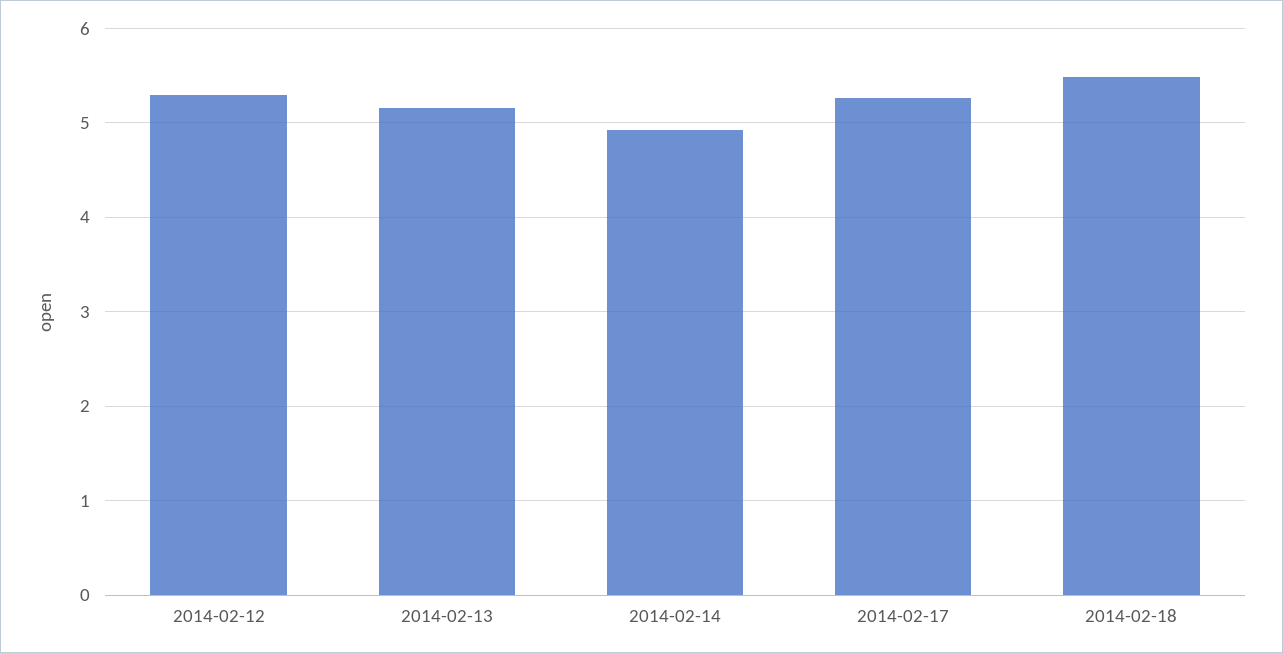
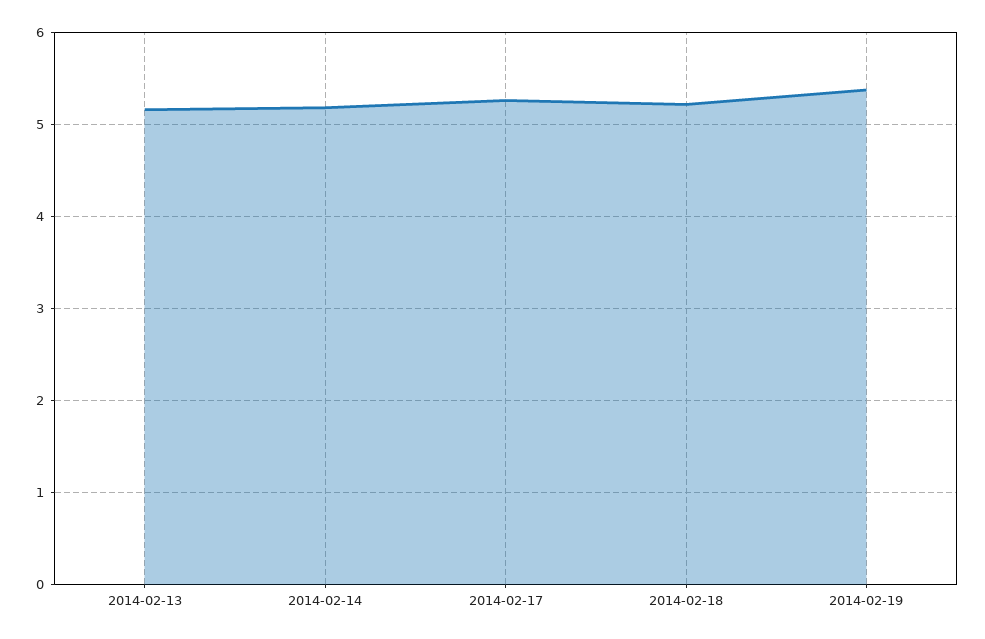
2014-02-12: 5.3 -> none
2014-02-14: 4.9 -> 5.2
2014-02-18: 5.5 -> 5.2
2014-02-19: none -> 5.4

